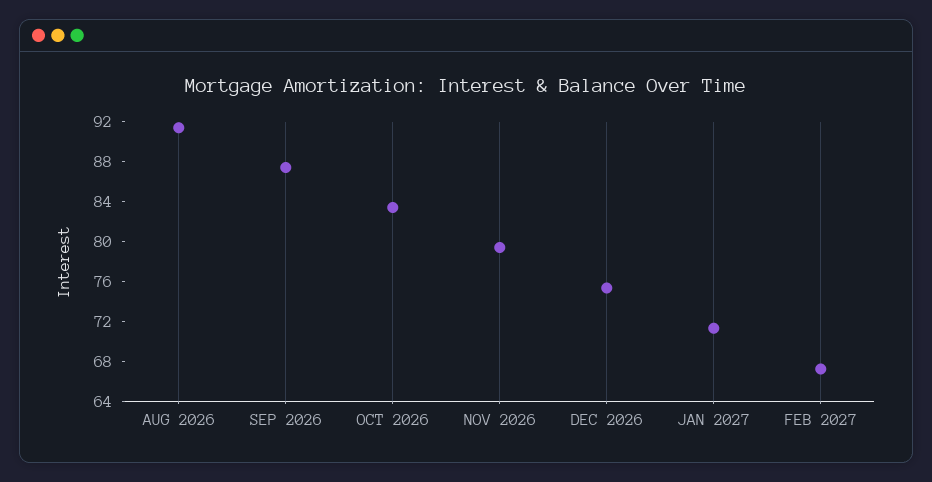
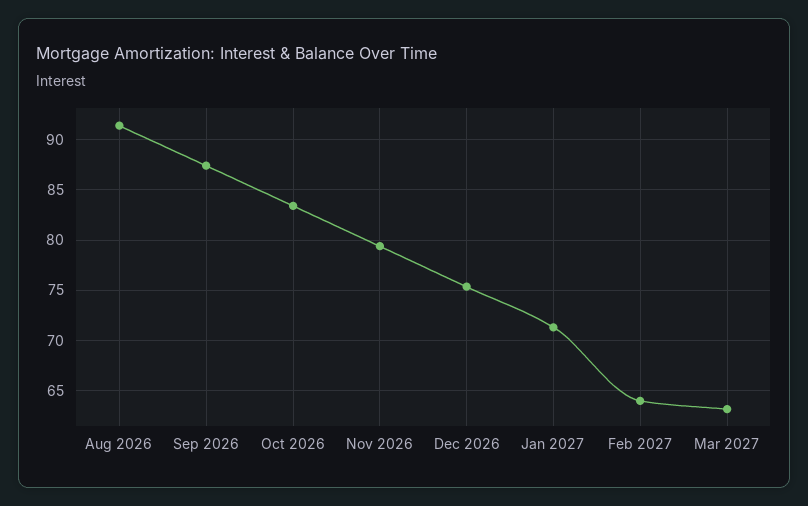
FEB 2027: 67 -> 64
Mar 2027: none -> 63

